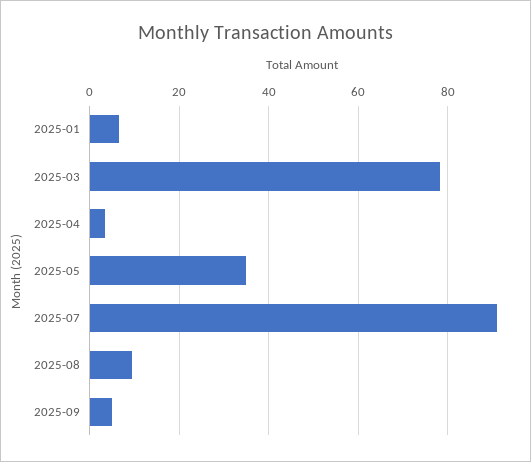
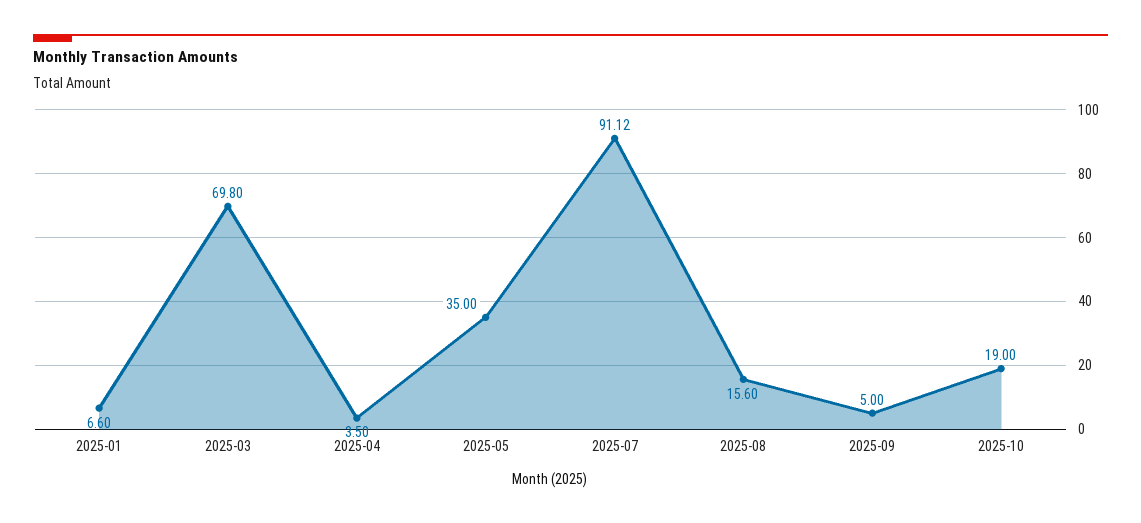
2025-03: 78 -> 69.8
2025-08: 10 -> 15.6
2025-10: none -> 19

